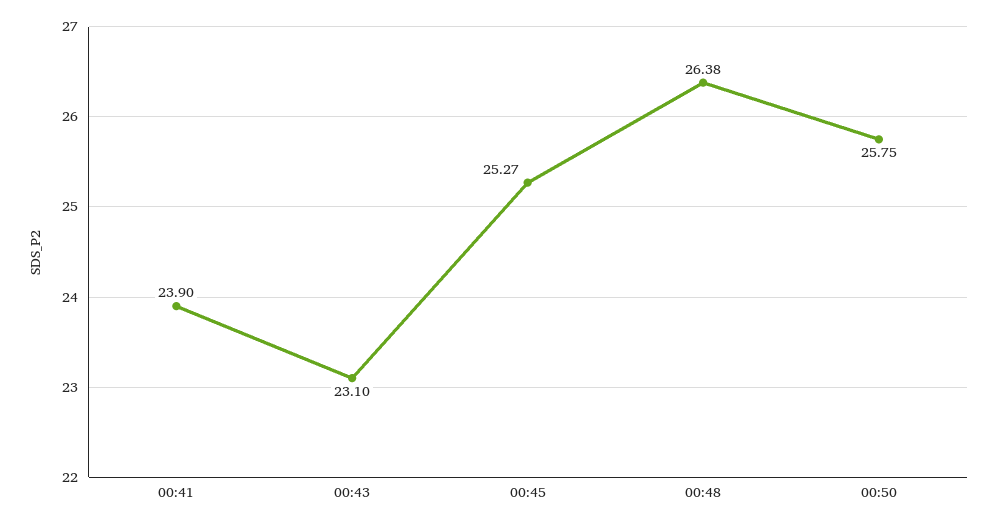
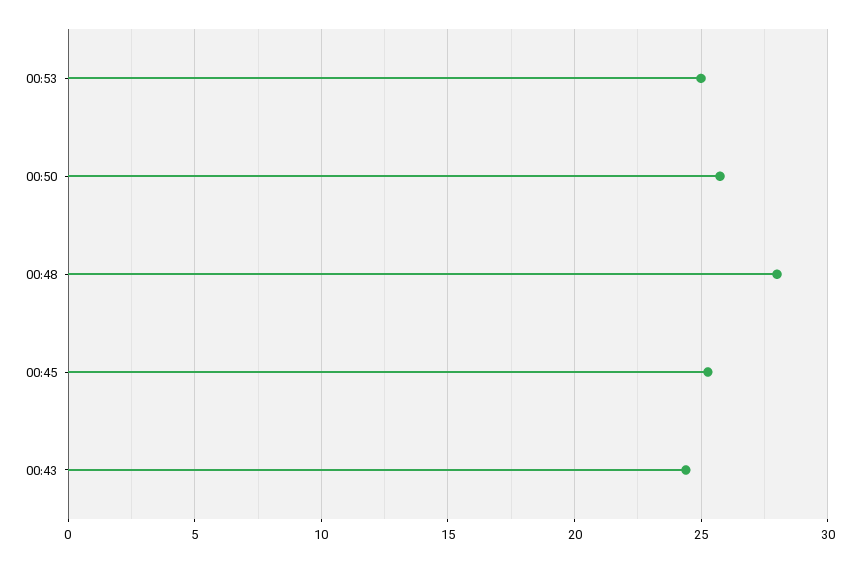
00:41: 23.9 -> none
00:43: 23.1 -> 24.5
00:48: 26.38 -> 28
00:53: none -> 25

